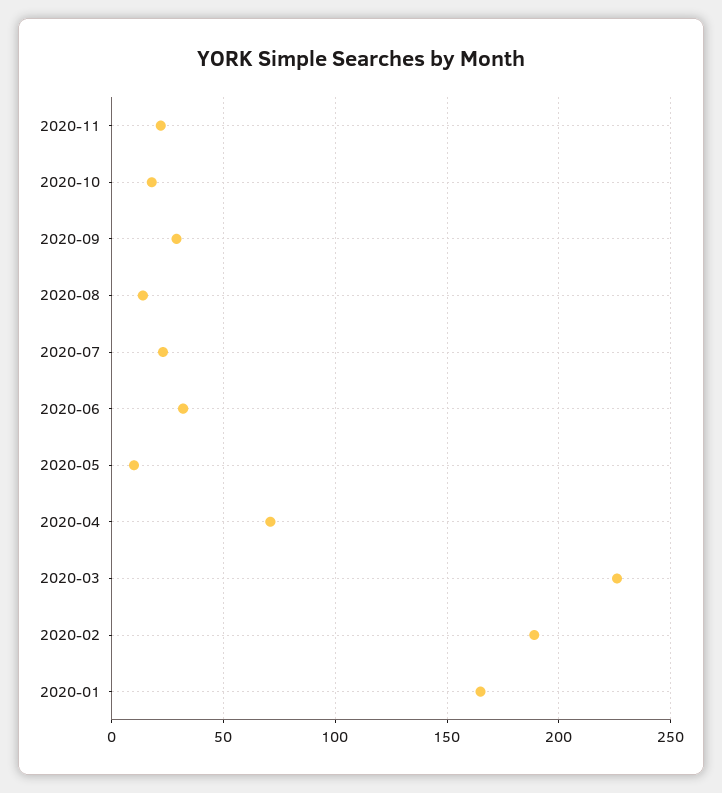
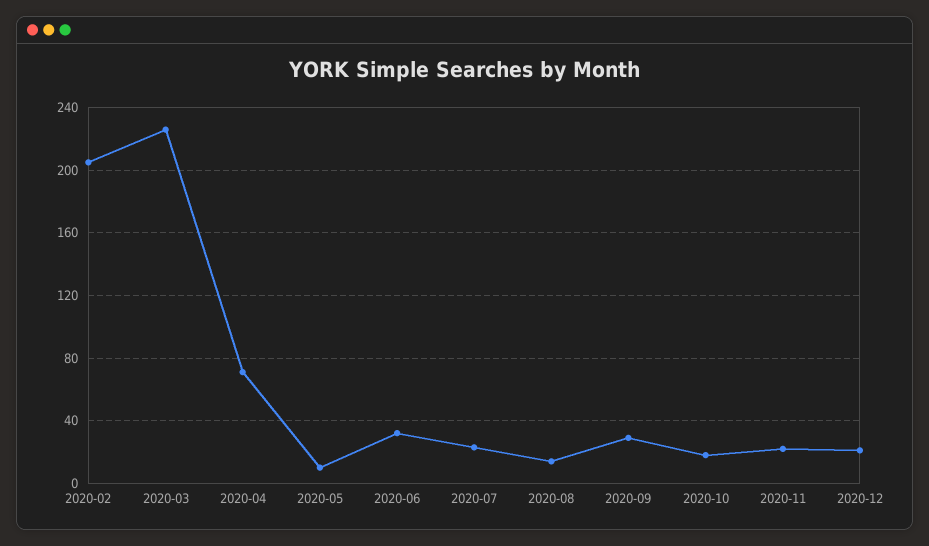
2020-02: 190 -> 205
2020-01: 165 -> none
2020-12: none -> 20

